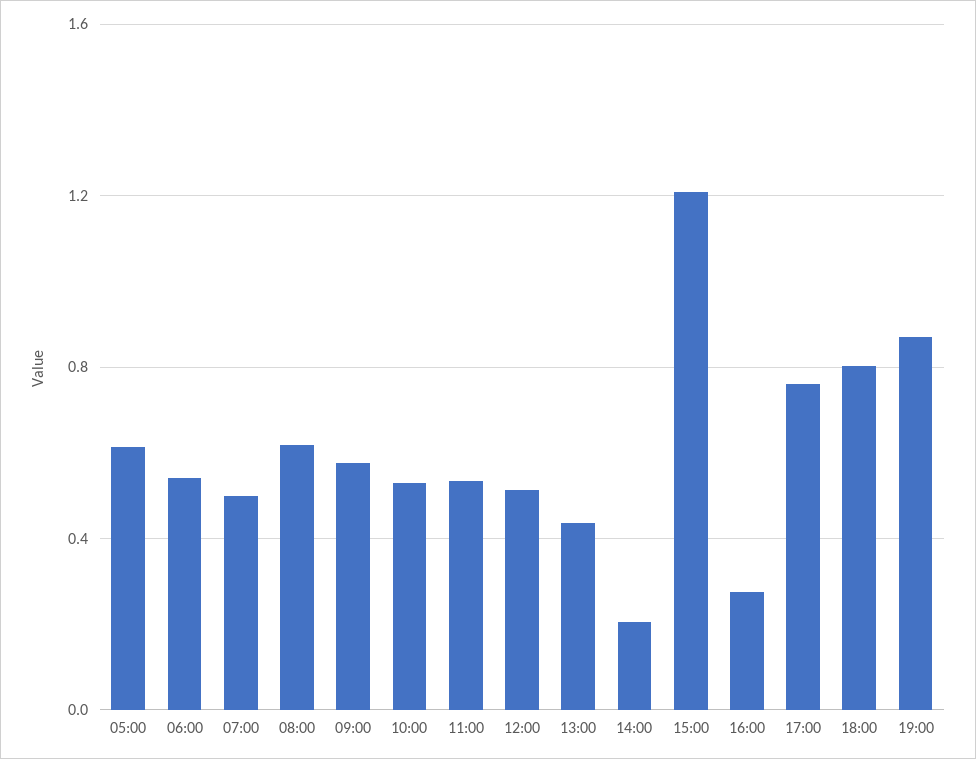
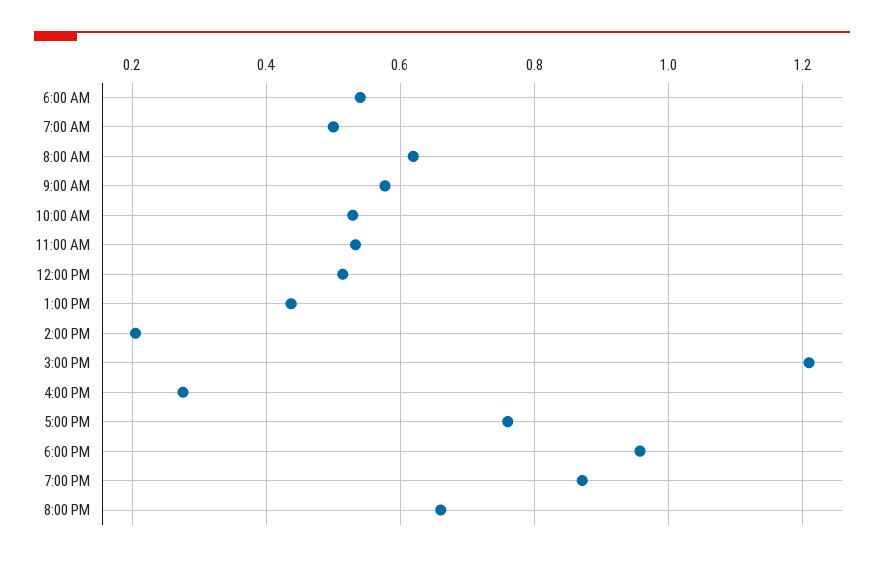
05:00: 0.6 -> none
18:00: 0.8 -> 0.96
8:00 PM: none -> 0.66

